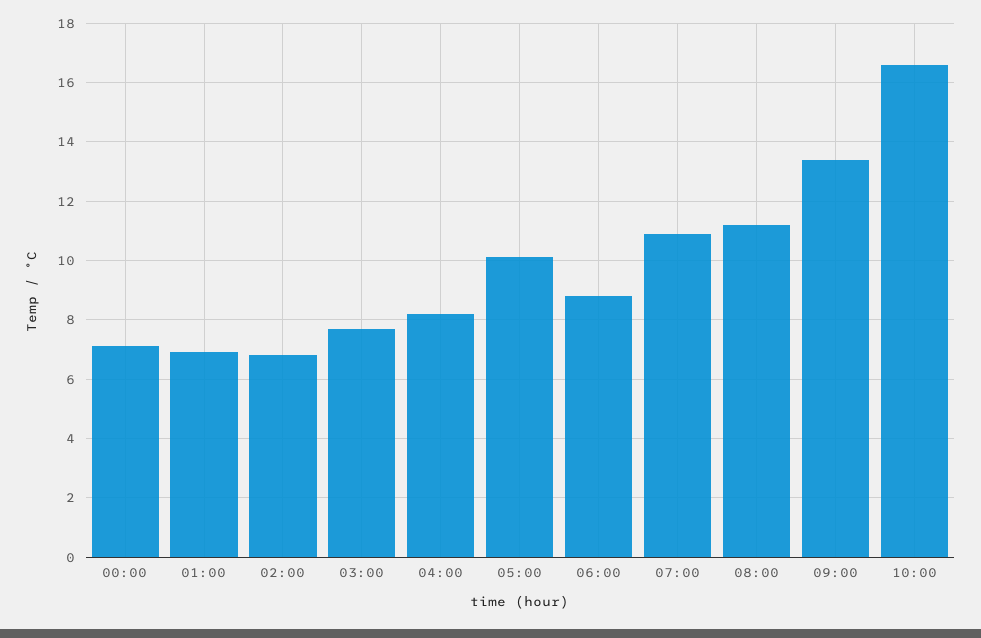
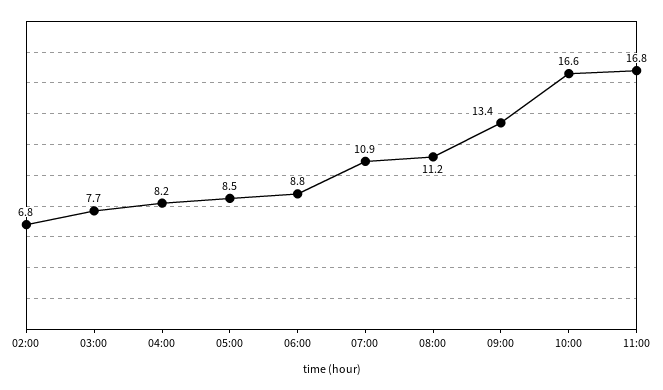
00:00: 7 -> none
01:00: 7 -> none
05:00: 10 -> 8.5
11:00: none -> 16.8

